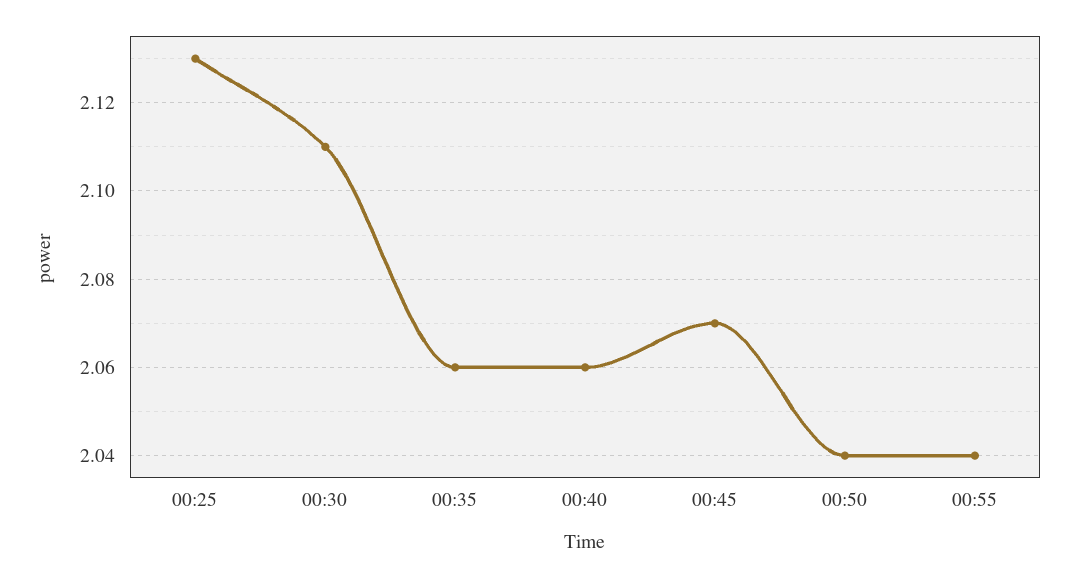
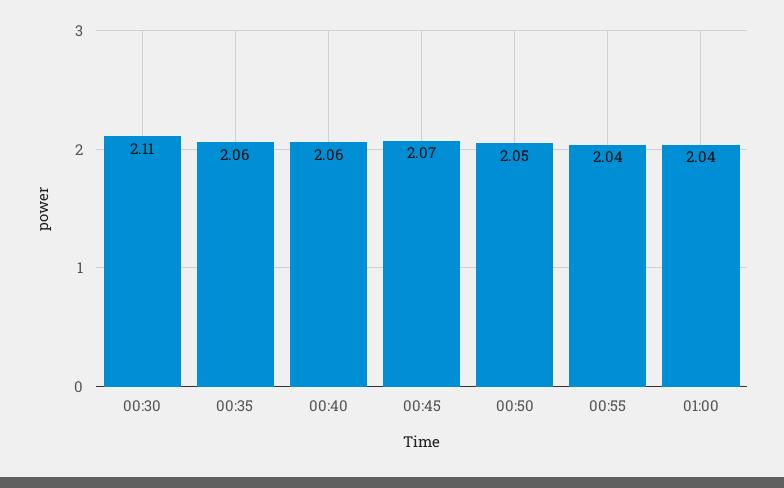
00:25: 2.13 -> none
00:50: 2.04 -> 2.05
01:00: none -> 2.04

